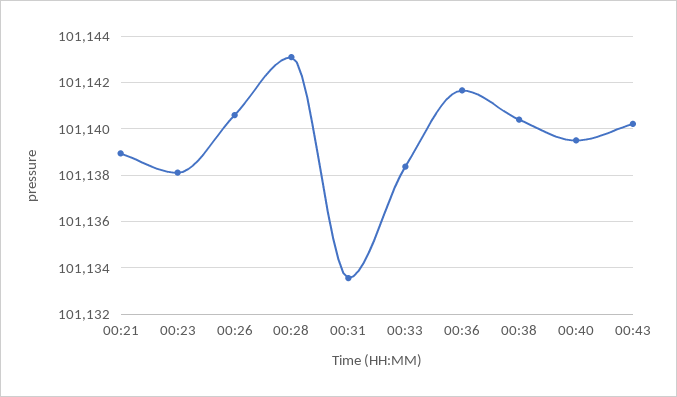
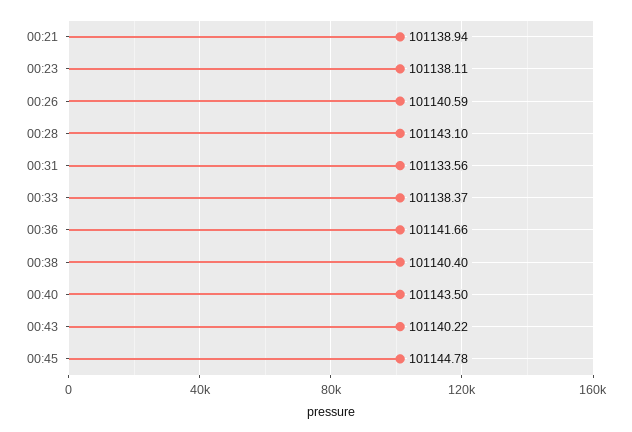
00:40: 101139.5 -> 101143.5
00:45: none -> 101144.78

